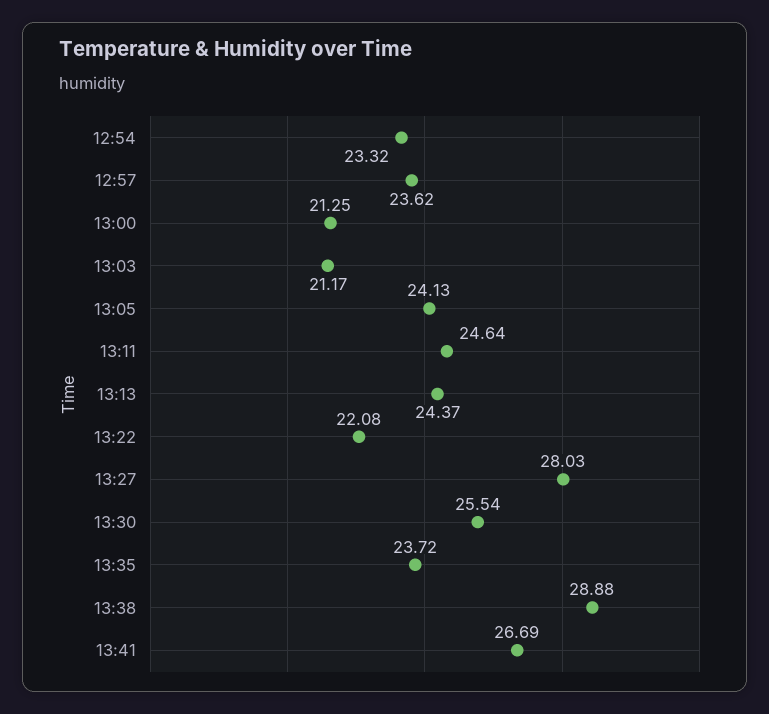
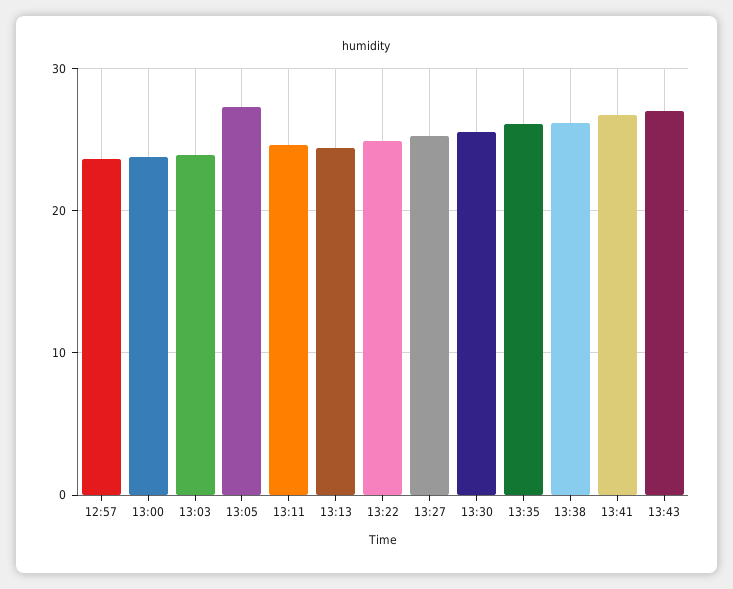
12:54: 23.32 -> none
13:00: 21.25 -> 24
13:03: 21.17 -> 24
13:05: 24.13 -> 27
13:22: 22.08 -> 25
13:27: 28.03 -> 25
13:35: 23.72 -> 26
13:38: 28.88 -> 26
13:43: none -> 27

